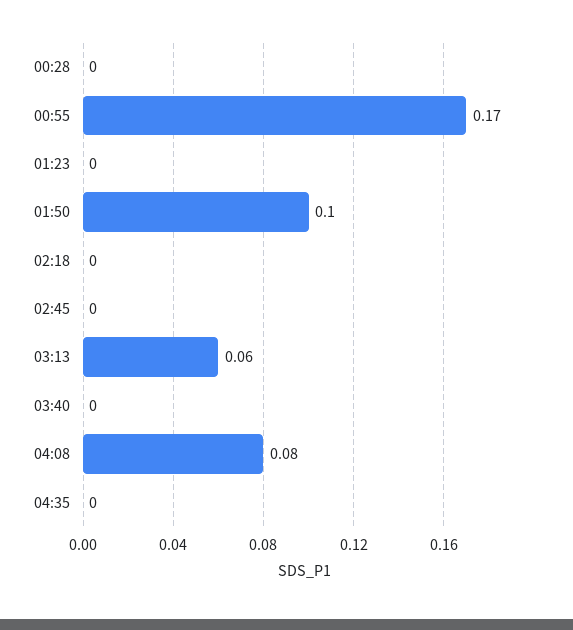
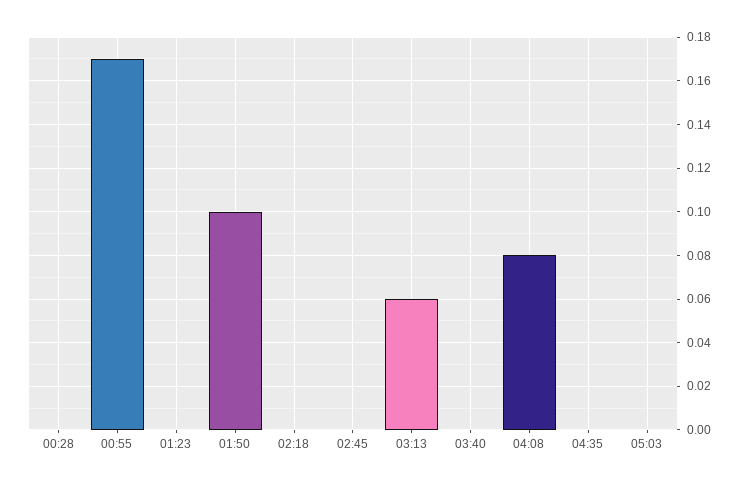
05:03: none -> 0

